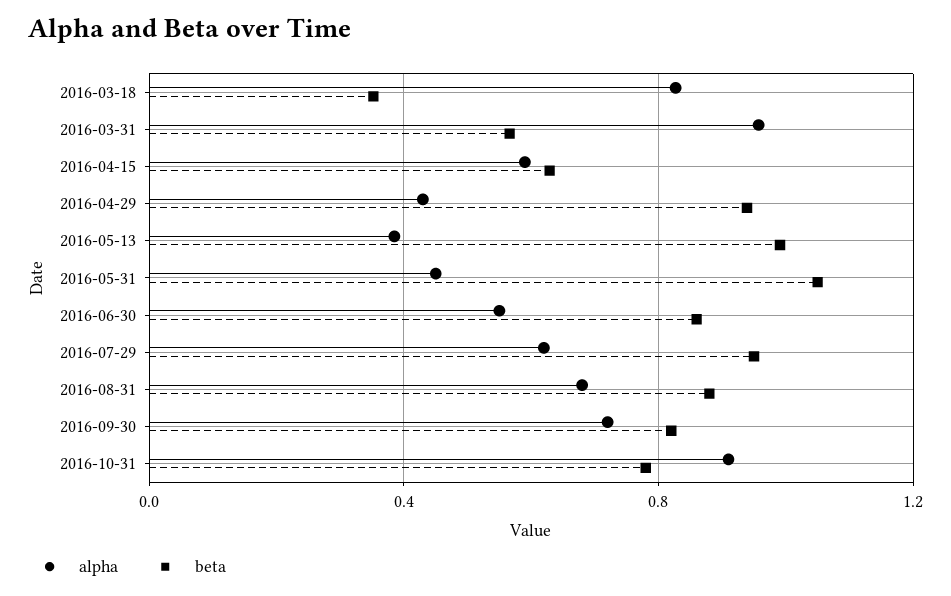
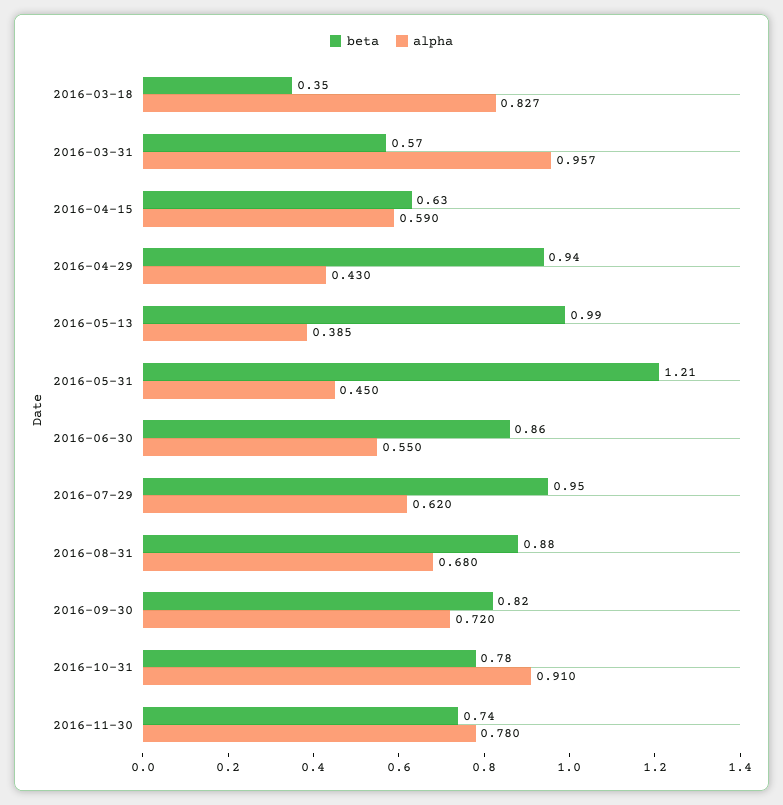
beta, 2016-05-31: 1.05 -> 1.21
beta, 2016-11-30: none -> 0.74
alpha, 2016-11-30: none -> 0.78

